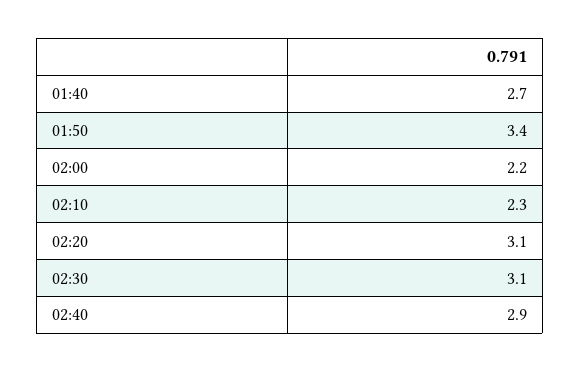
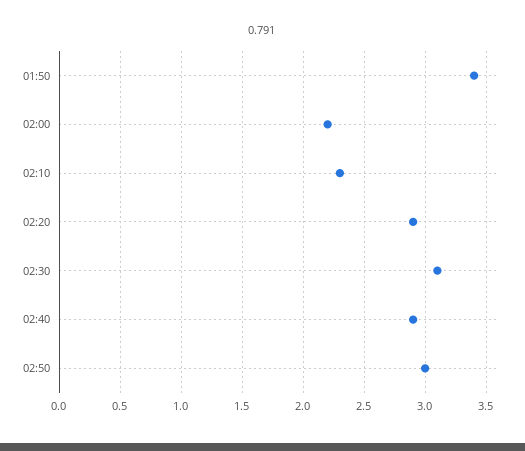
01:40: 2.7 -> none
02:20: 3.1 -> 2.9
02:50: none -> 3

